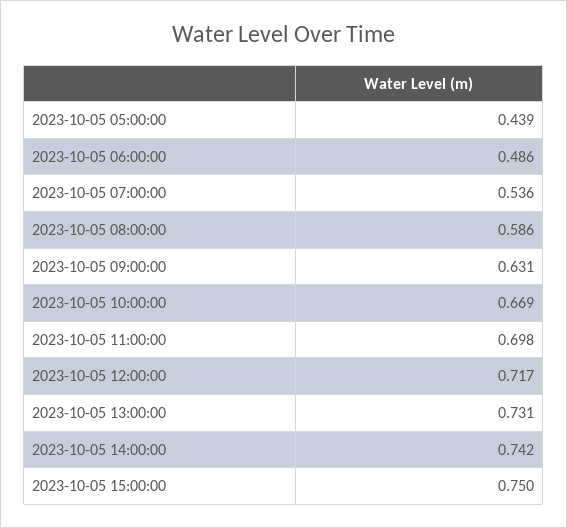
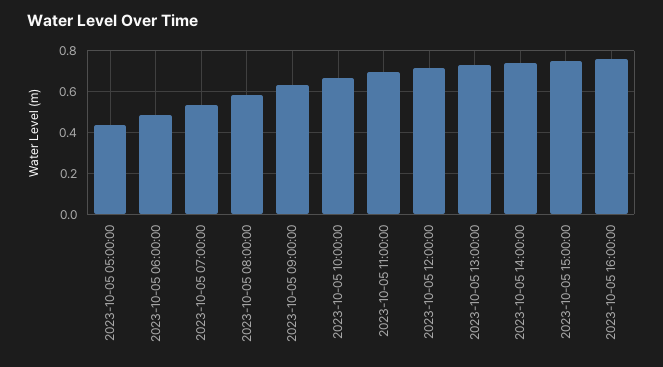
2023-10-05 16:00:00: none -> 0.75

